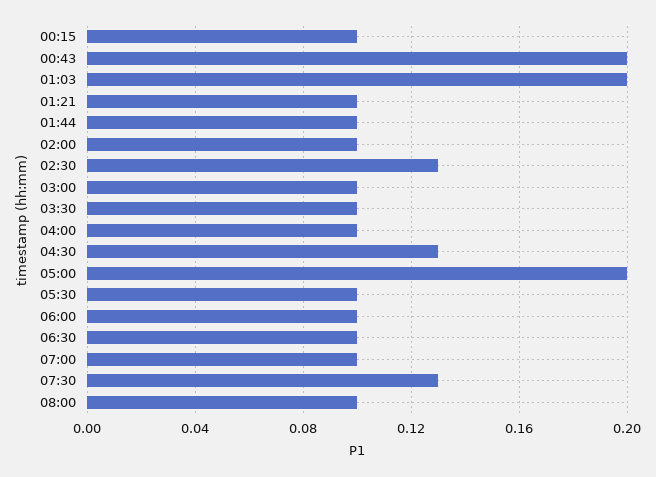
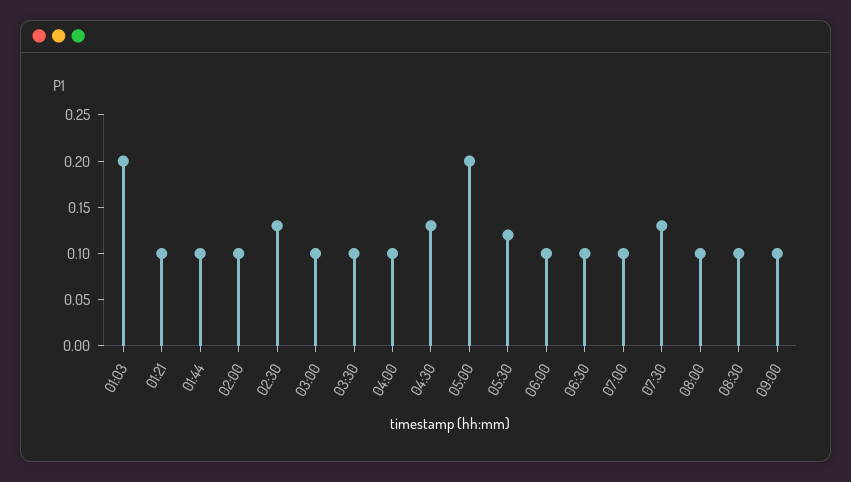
00:15: 0.1 -> none
00:43: 0.2 -> none
05:30: 0.1 -> 0.12
08:30: none -> 0.1
09:00: none -> 0.1

